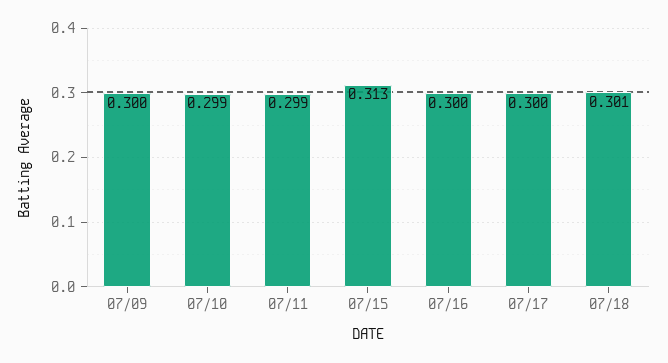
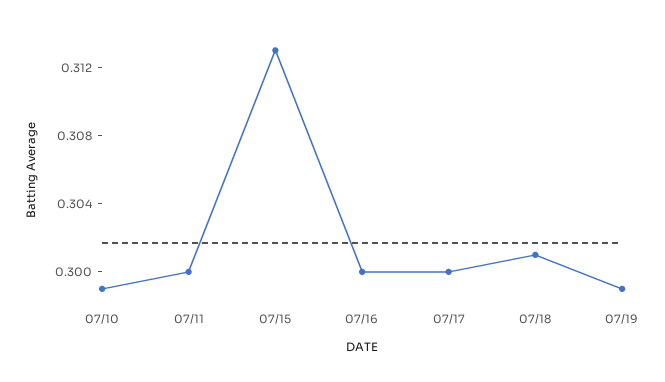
07/09: 0.3 -> none
07/11: 0.299 -> 0.3
07/19: none -> 0.299

